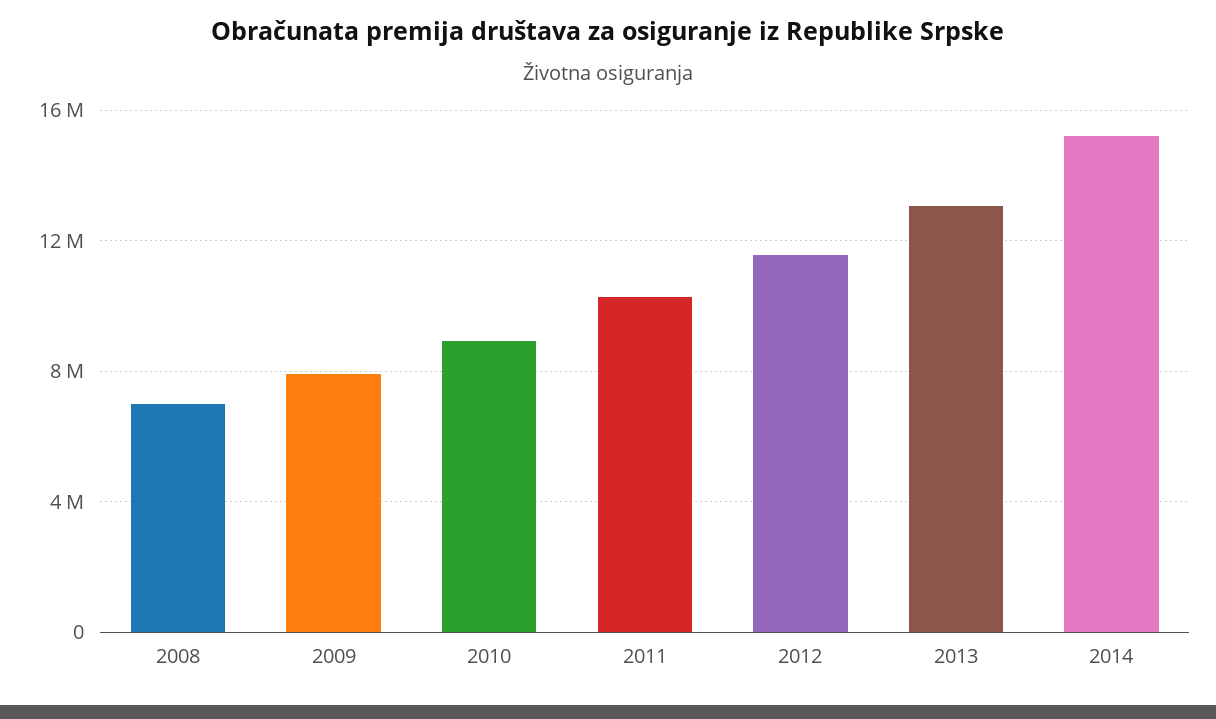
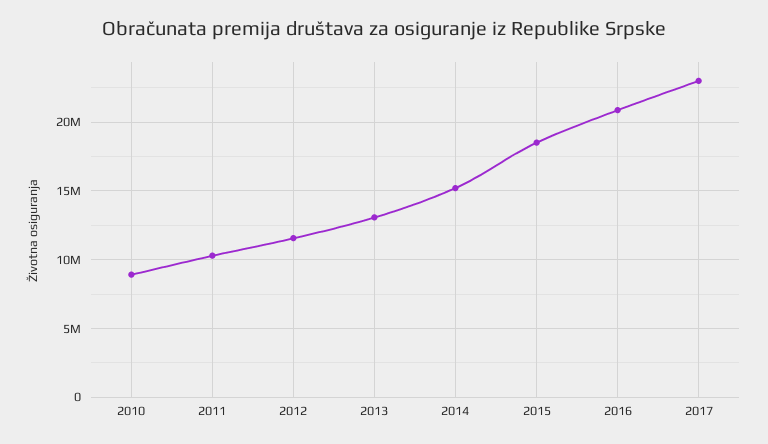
2008: 7000000 -> none
2009: 8000000 -> none
2015: none -> 18500000
2016: none -> 21000000
2017: none -> 23000000

